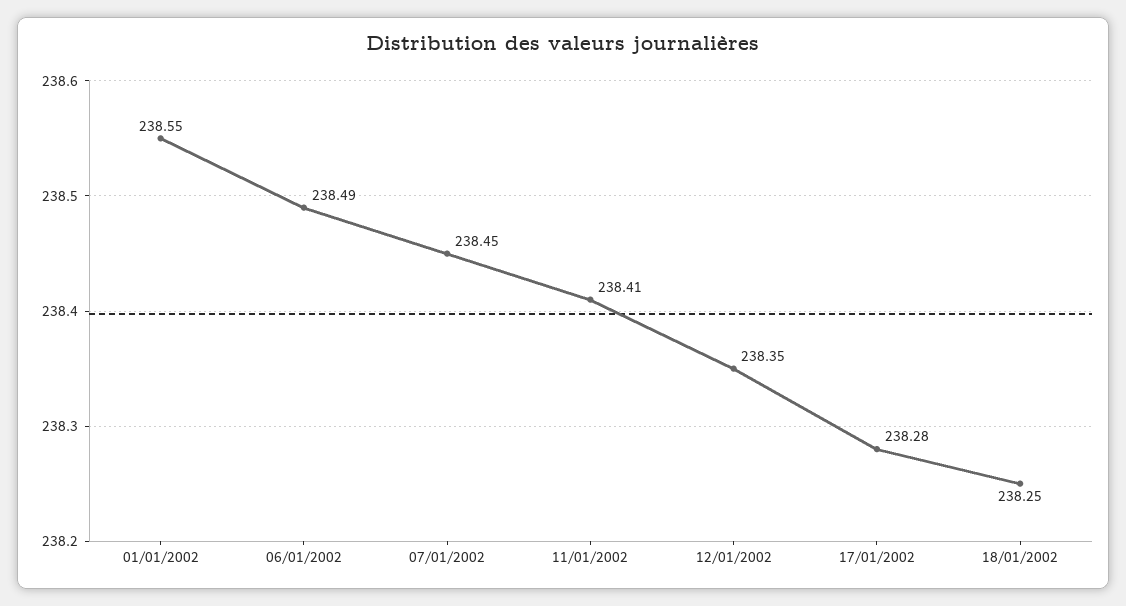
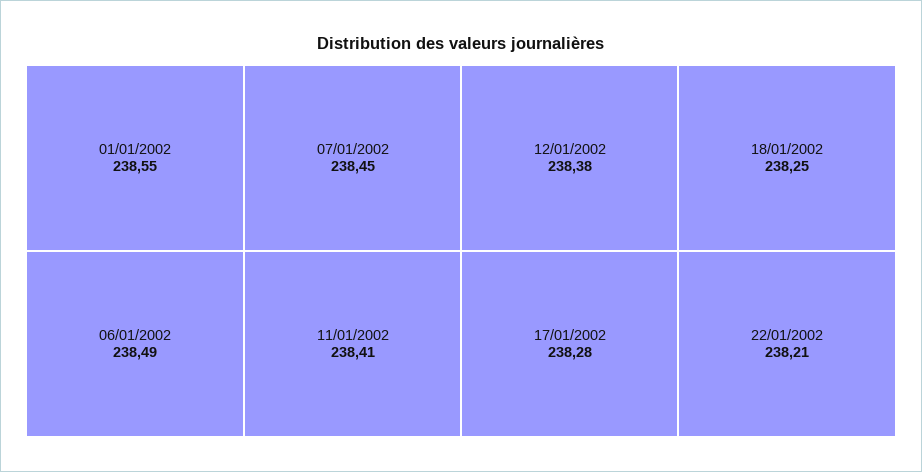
12/01/2002: 238.35 -> 238.38
22/01/2002: none -> 238.21

